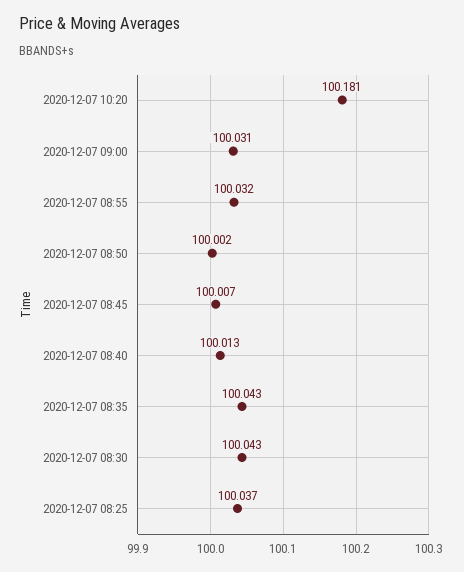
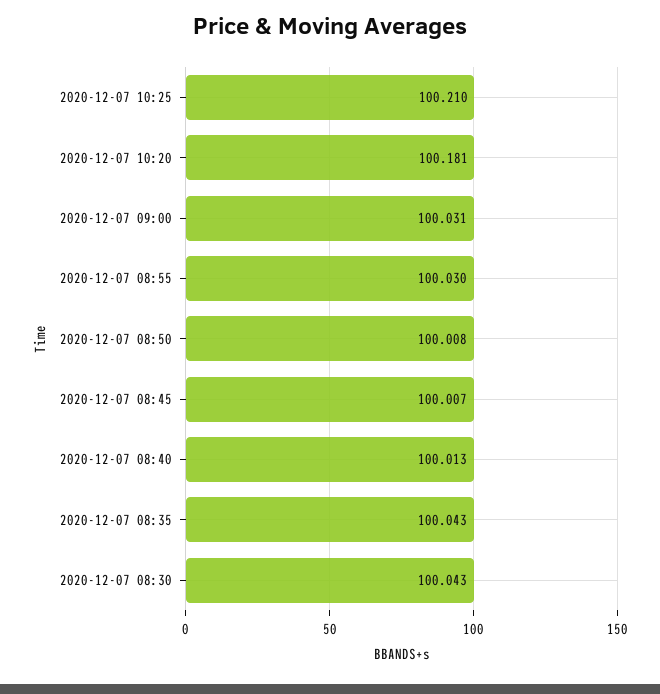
2020-12-07 08:55: 100.032 -> 100.03
2020-12-07 08:50: 100.002 -> 100.008
2020-12-07 08:25: 100.037 -> none
2020-12-07 10:25: none -> 100.21

